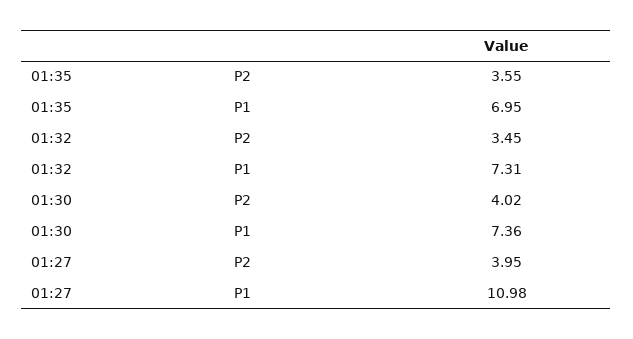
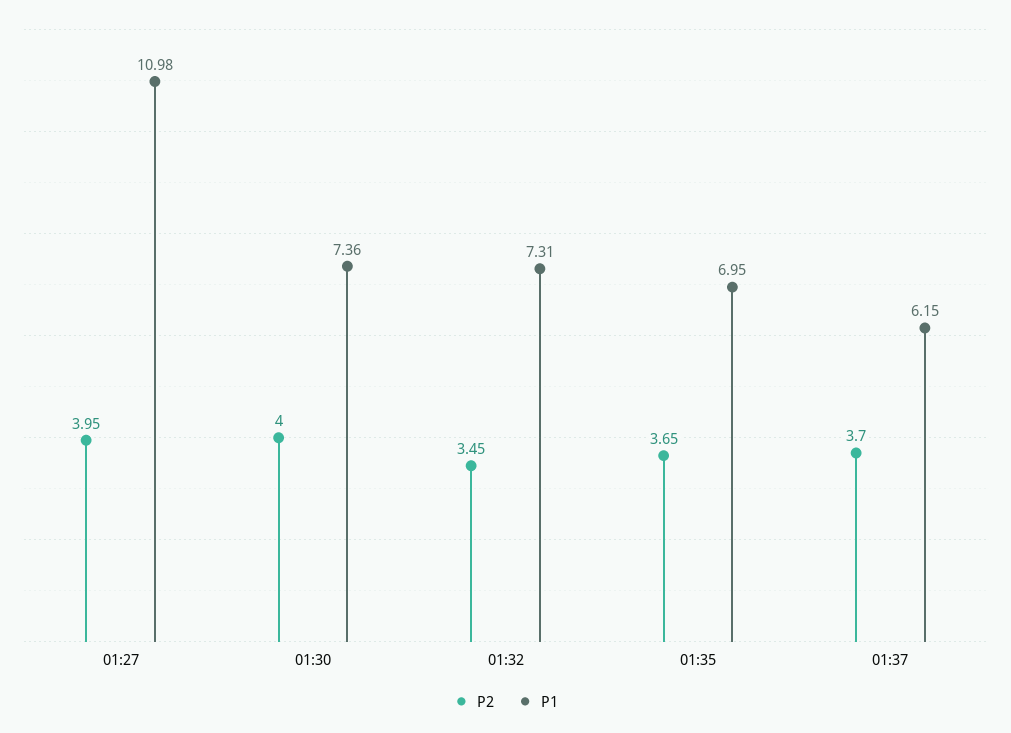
P2, 01:35: 3.55 -> 3.65
P2, 01:30: 4.02 -> 4
P2, 01:37: none -> 3.7
P1, 01:37: none -> 6.15

